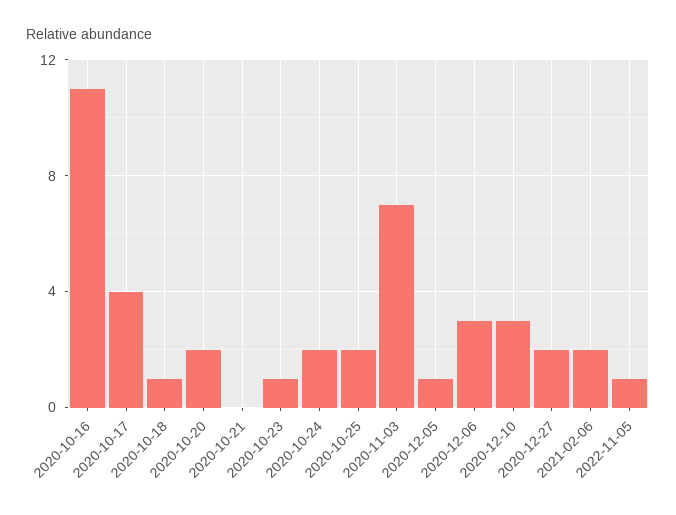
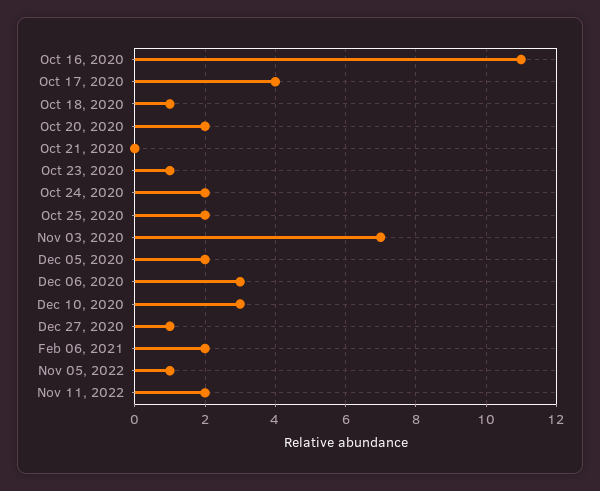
2020-12-05: 1 -> 2
2020-12-27: 2 -> 1
Nov 11, 2022: none -> 2

